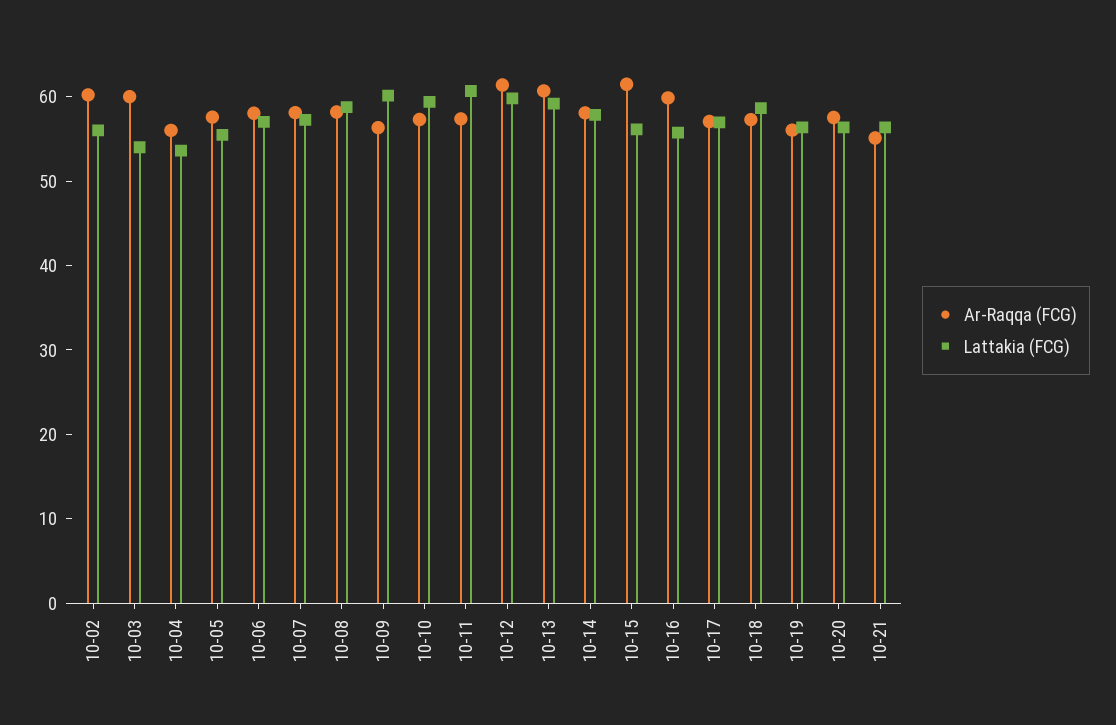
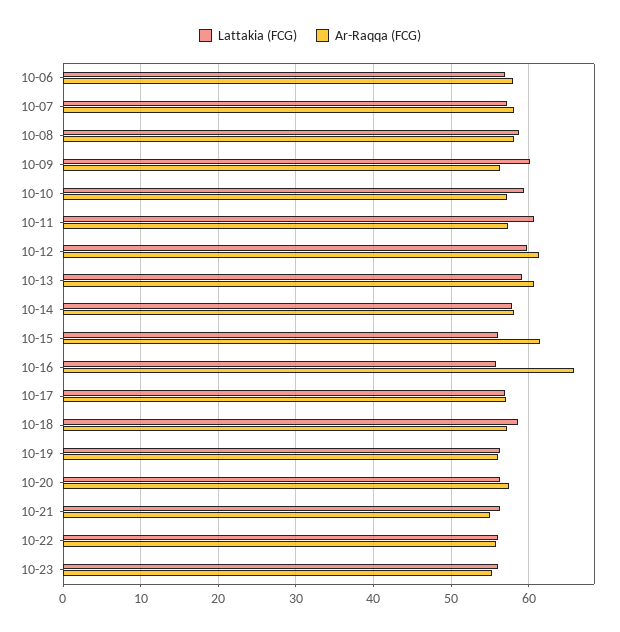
Ar-Raqqa (FCG), 10-02: 60 -> none
Lattakia (FCG), 10-02: 56 -> none
Ar-Raqqa (FCG), 10-03: 60 -> none
Lattakia (FCG), 10-03: 54 -> none
Ar-Raqqa (FCG), 10-04: 56 -> none
Lattakia (FCG), 10-04: 54 -> none
Ar-Raqqa (FCG), 10-05: 58 -> none
Lattakia (FCG), 10-05: 56 -> none
Ar-Raqqa (FCG), 10-16: 60 -> 66
Lattakia (FCG), 10-22: none -> 56
Ar-Raqqa (FCG), 10-22: none -> 56
Lattakia (FCG), 10-23: none -> 56
Ar-Raqqa (FCG), 10-23: none -> 55

